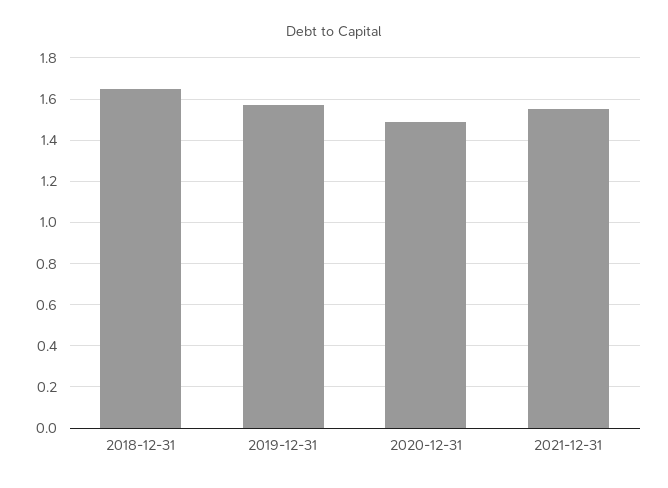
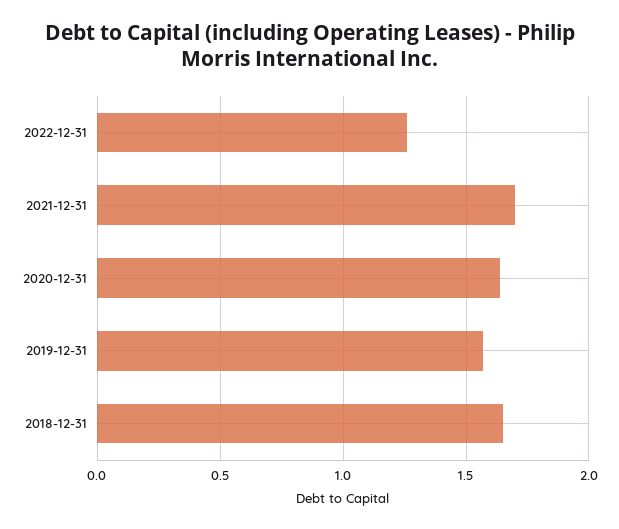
2020-12-31: 1.5 -> 1.65
2021-12-31: 1.55 -> 1.7
2022-12-31: none -> 1.25

